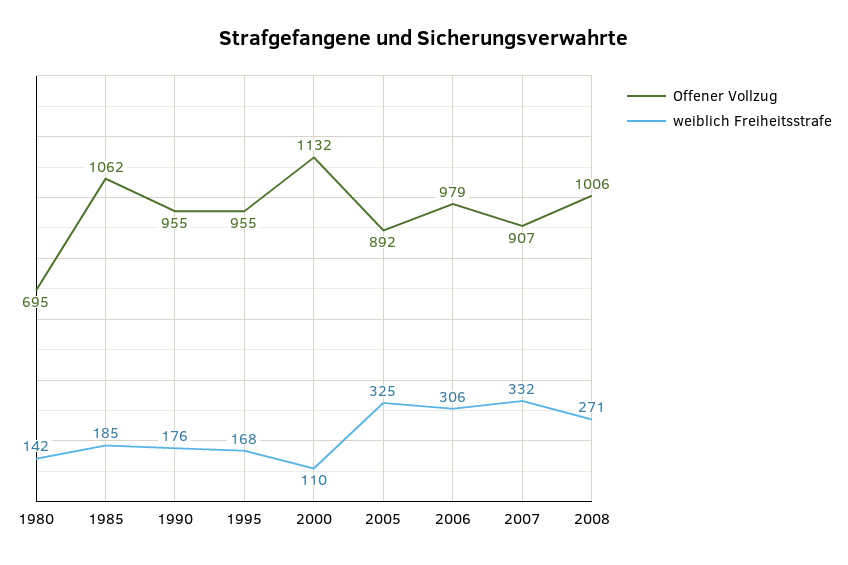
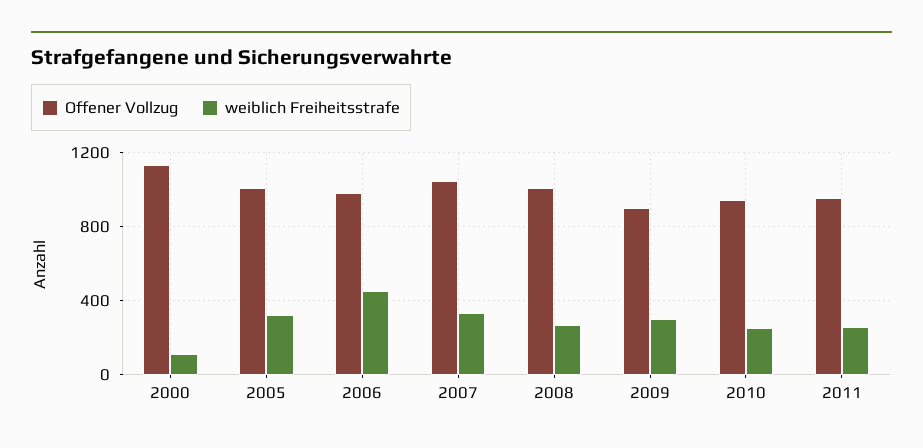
Offener Vollzug, 1980: 695 -> none
weiblich Freiheitsstrafe, 1980: 142 -> none
Offener Vollzug, 1985: 1062 -> none
weiblich Freiheitsstrafe, 1985: 185 -> none
Offener Vollzug, 1990: 955 -> none
weiblich Freiheitsstrafe, 1990: 176 -> none
Offener Vollzug, 1995: 955 -> none
weiblich Freiheitsstrafe, 1995: 168 -> none
Offener Vollzug, 2005: 892 -> 1000
weiblich Freiheitsstrafe, 2006: 306 -> 450
Offener Vollzug, 2007: 907 -> 1050
Offener Vollzug, 2009: none -> 900
weiblich Freiheitsstrafe, 2009: none -> 300
Offener Vollzug, 2010: none -> 950
weiblich Freiheitsstrafe, 2010: none -> 250
Offener Vollzug, 2011: none -> 950
weiblich Freiheitsstrafe, 2011: none -> 250

